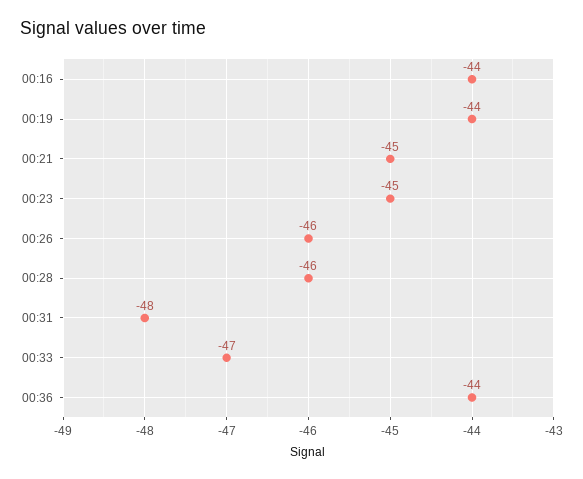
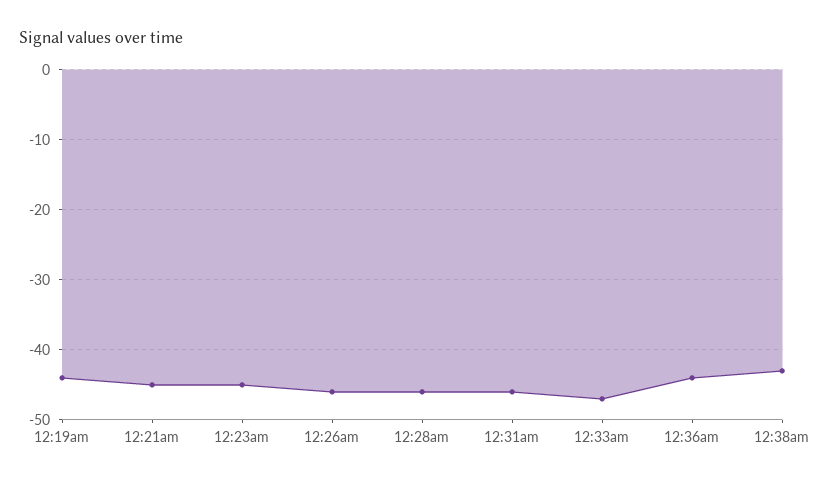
00:16: -44 -> none
00:31: -48 -> -46
12:38am: none -> -43

